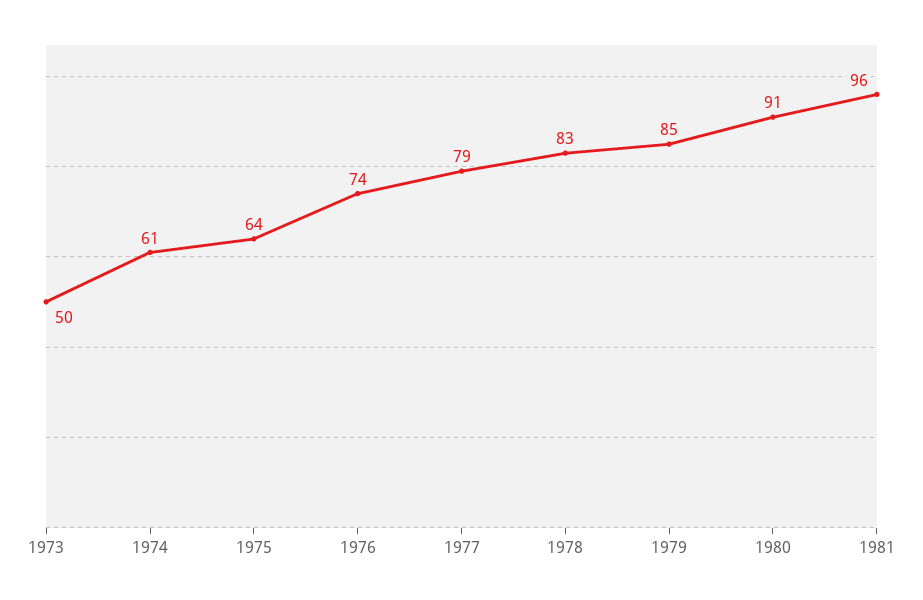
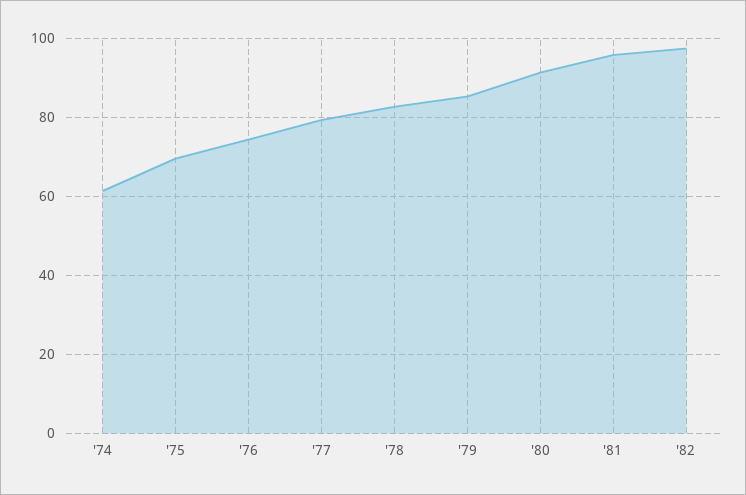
1973: 50 -> none
1975: 64 -> 70
'82: none -> 98

